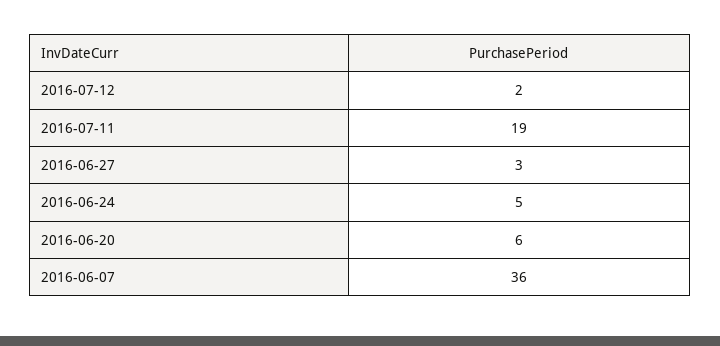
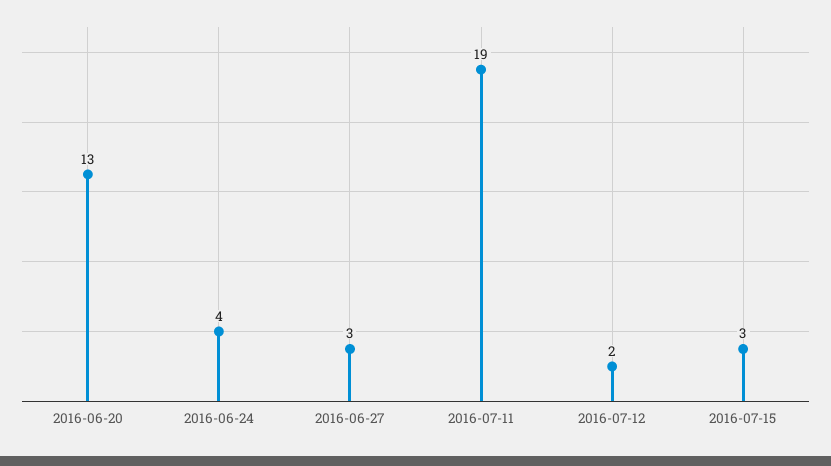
2016-06-24: 5 -> 4
2016-06-20: 6 -> 13
2016-06-07: 36 -> none
2016-07-15: none -> 3

